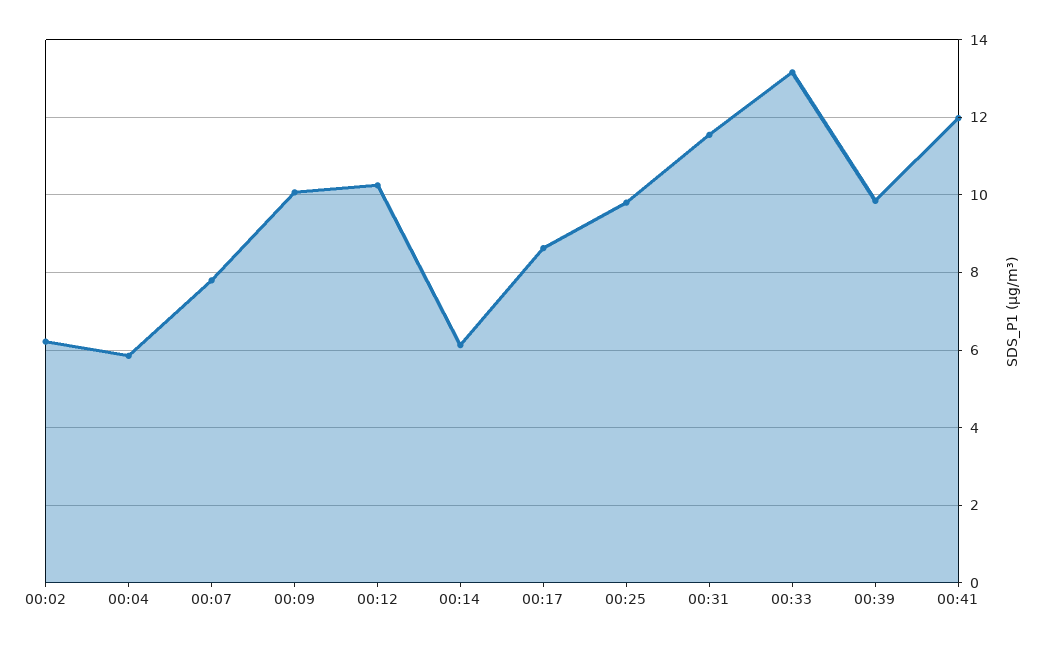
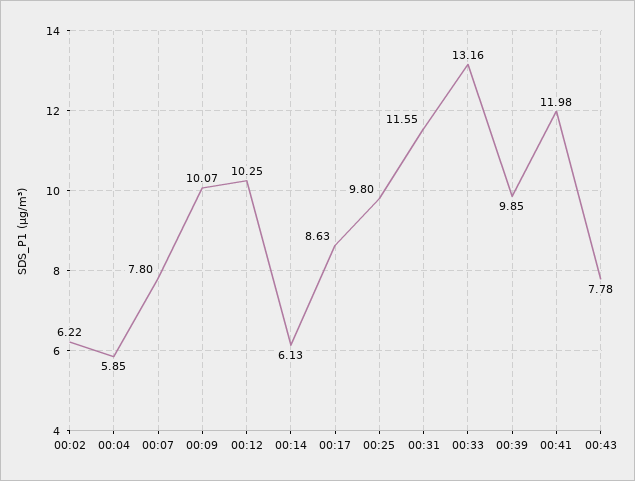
00:43: none -> 7.78

